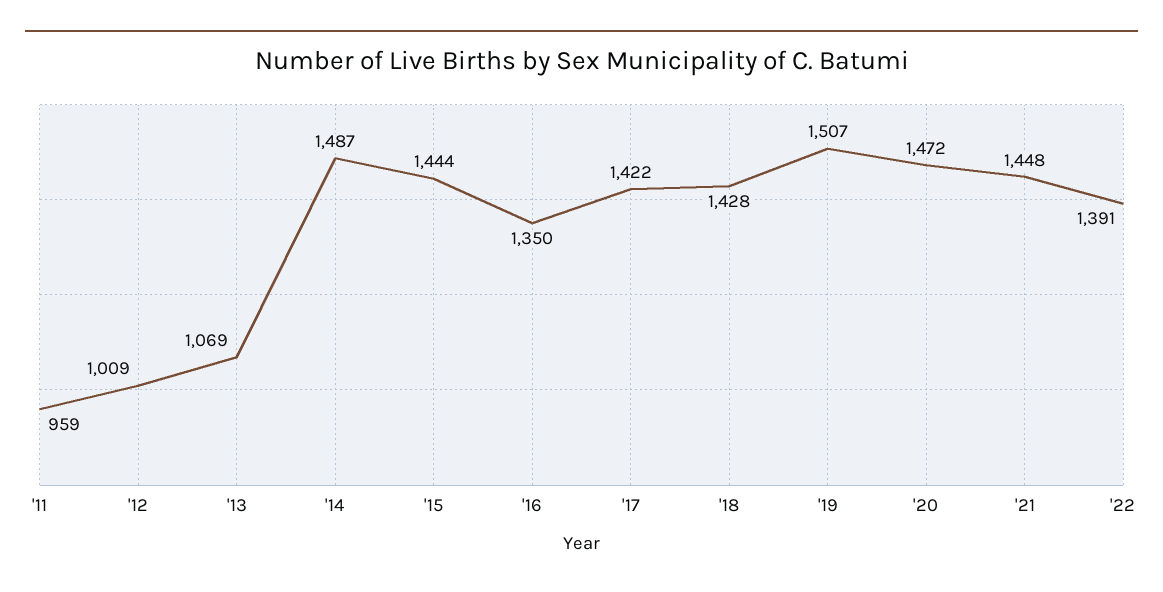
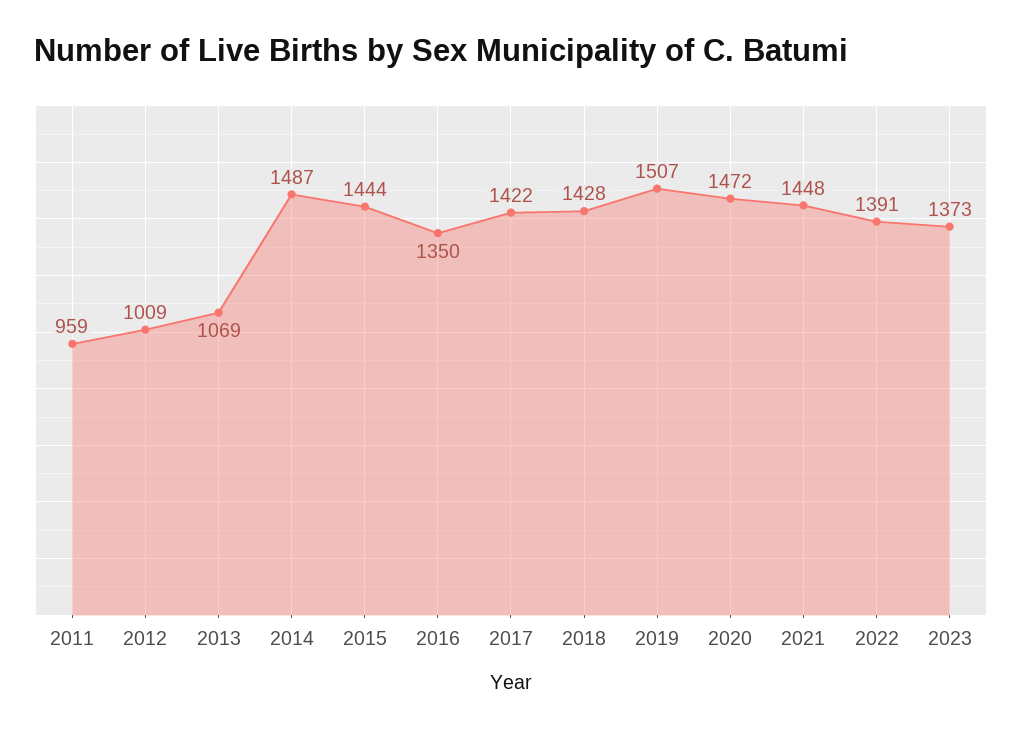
2023: none -> 1373

